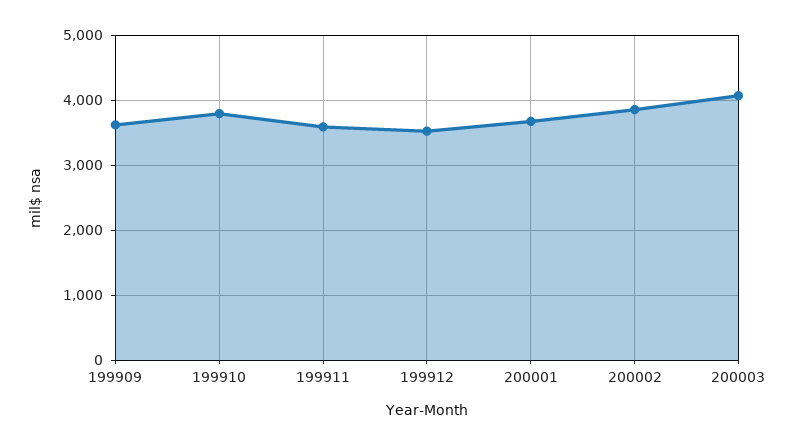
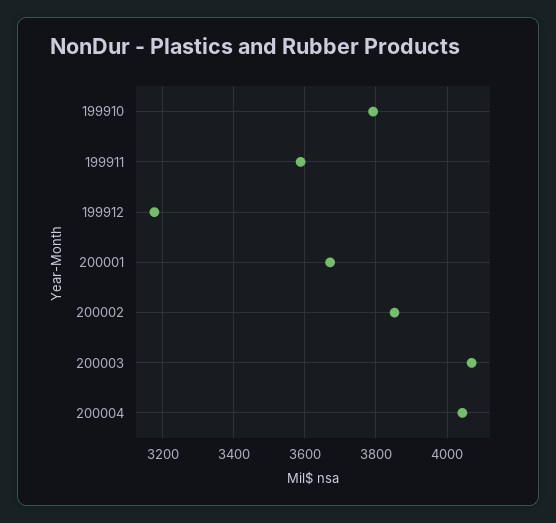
199909: 3600 -> none
199912: 3500 -> 3180
200004: none -> 4040

